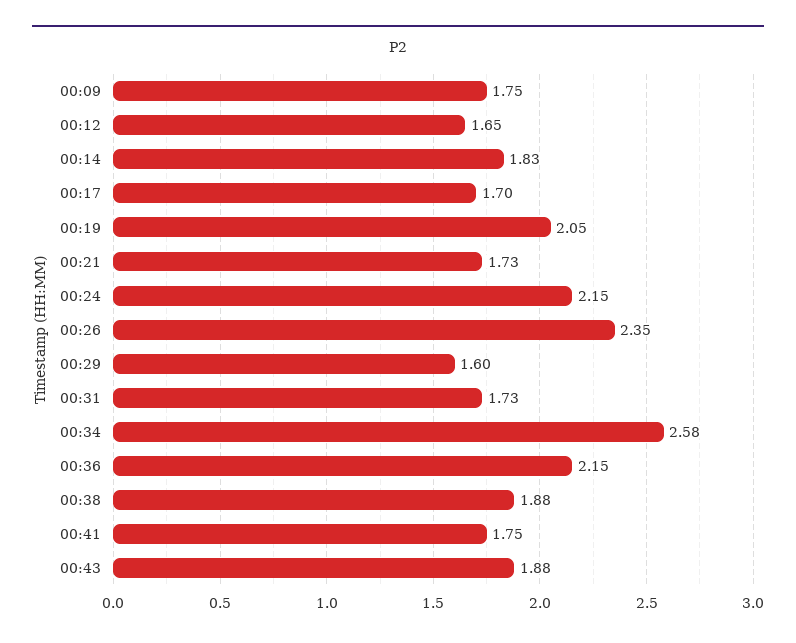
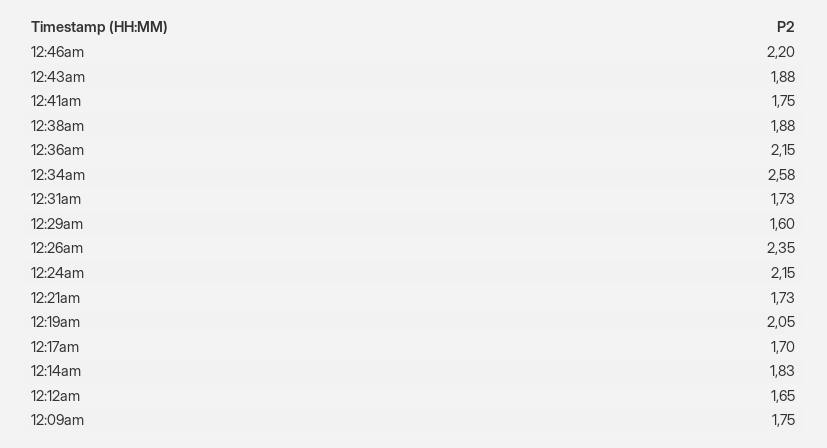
12:46am: none -> 2.2

